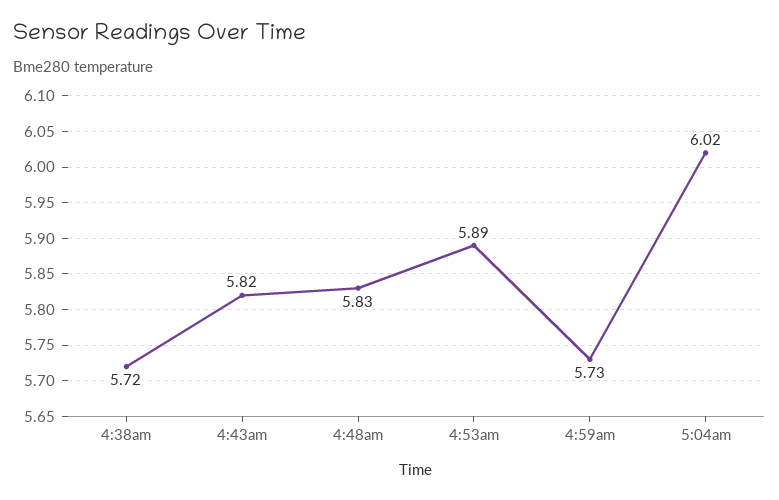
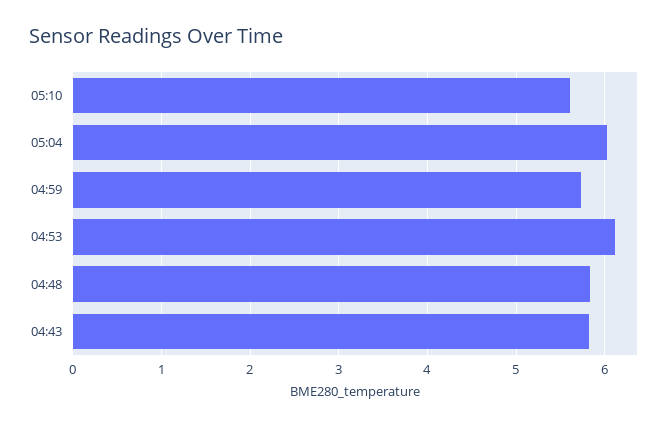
4:38am: 5.72 -> none
4:53am: 5.89 -> 6.1
05:10: none -> 5.6

